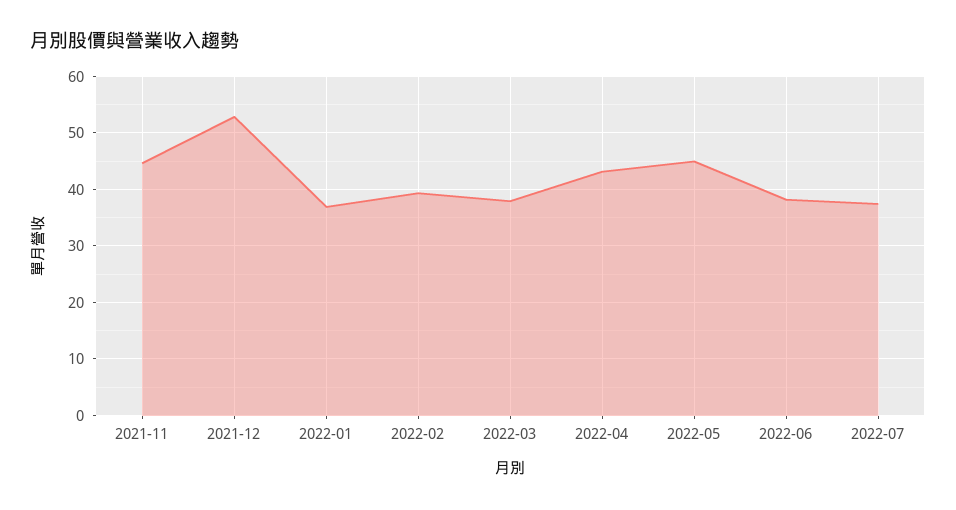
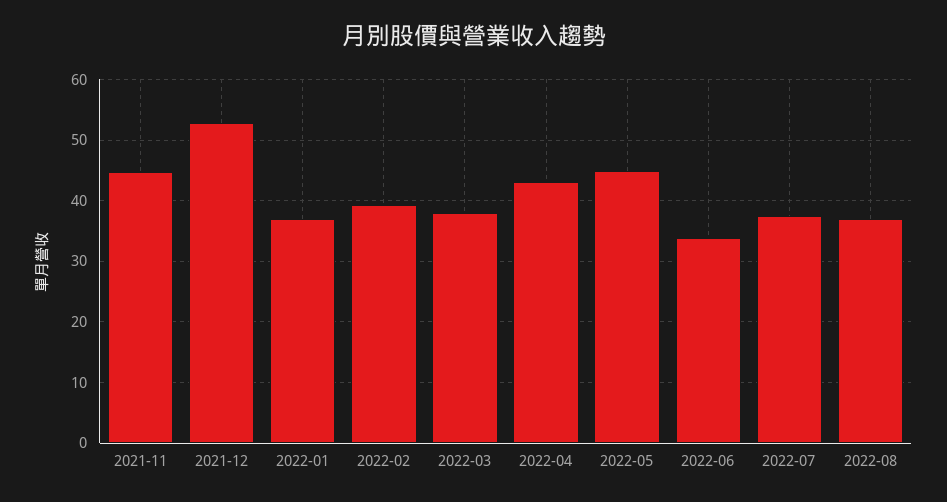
2022-06: 38 -> 34
2022-08: none -> 37

